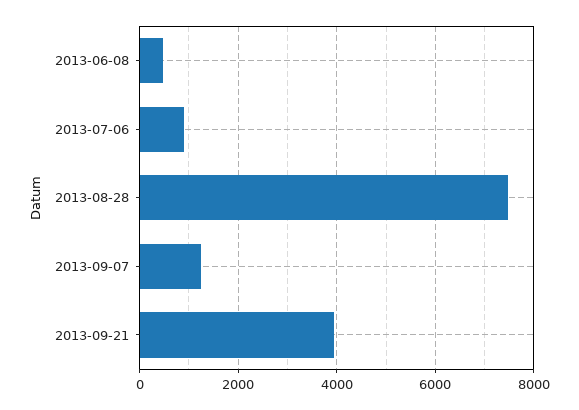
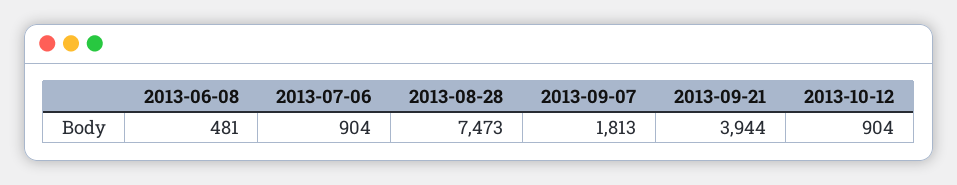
2013-09-07: 1200 -> 1813
2013-10-12: none -> 904

